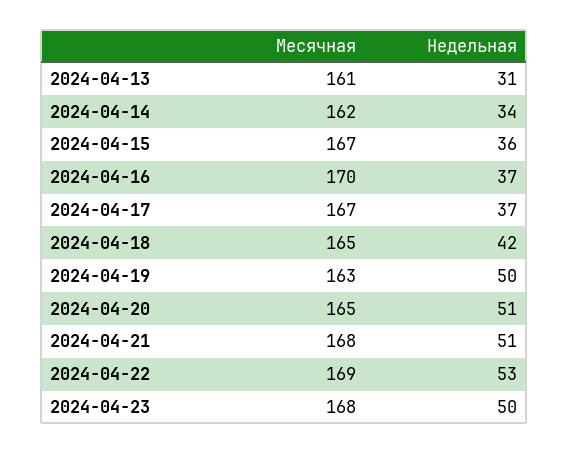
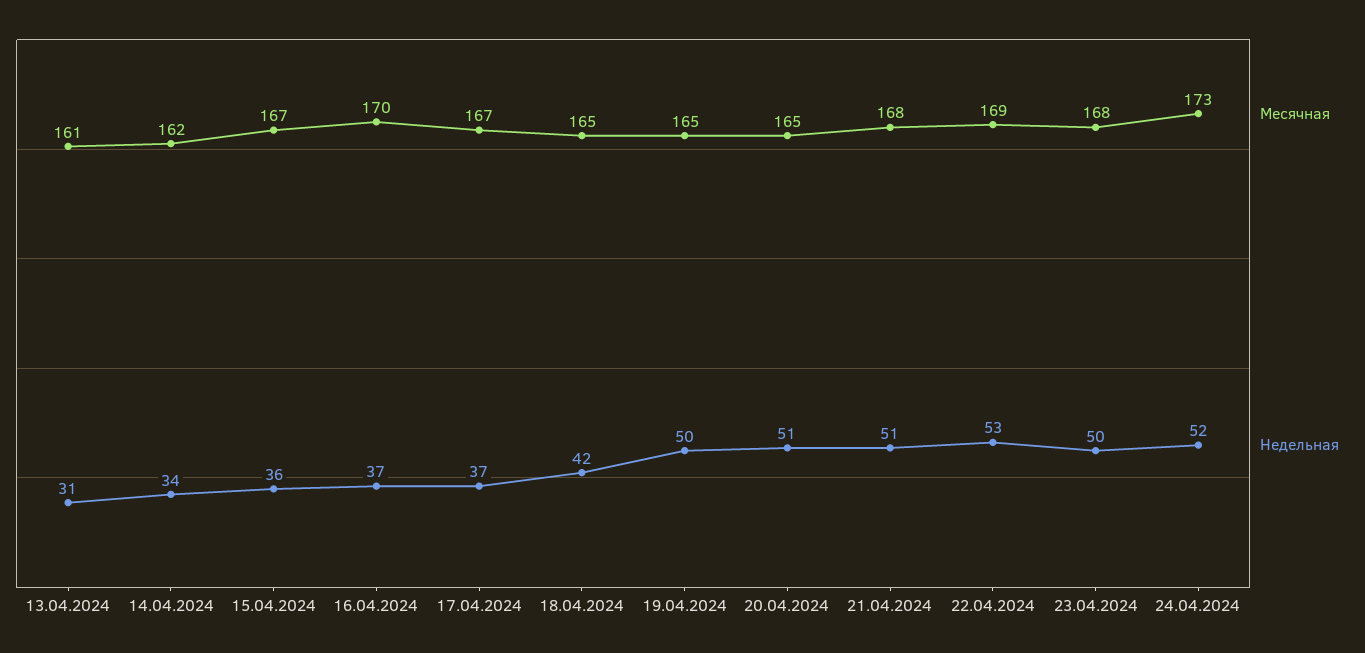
Месячная, 2024-04-19: 163 -> 165
Месячная, 24.04.2024: none -> 173
Недельная, 24.04.2024: none -> 52

